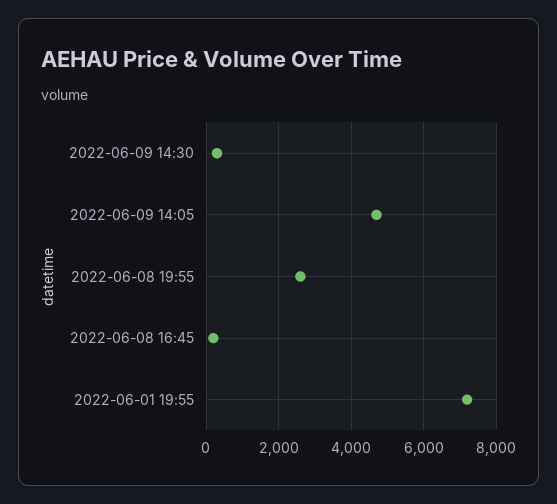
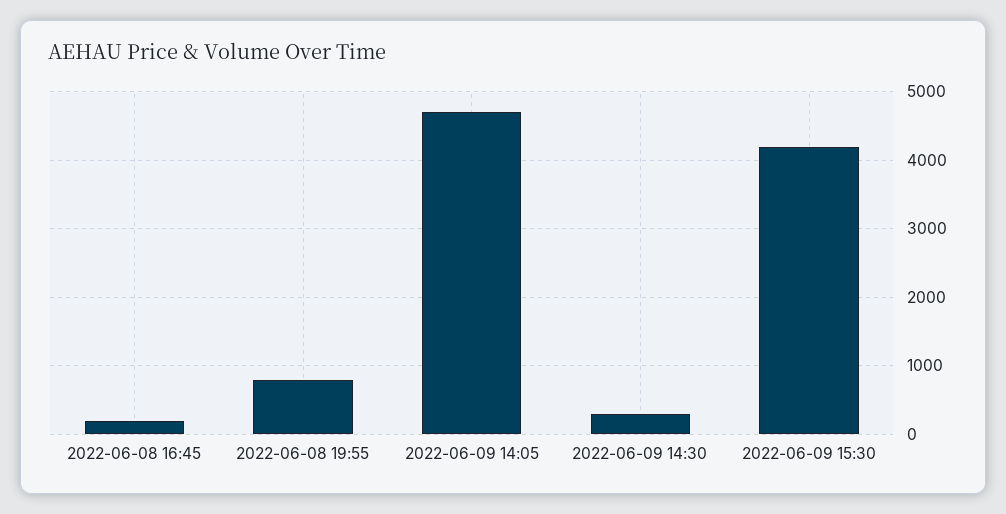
2022-06-08 19:55: 2600 -> 800
2022-06-01 19:55: 7200 -> none
2022-06-09 15:30: none -> 4200

